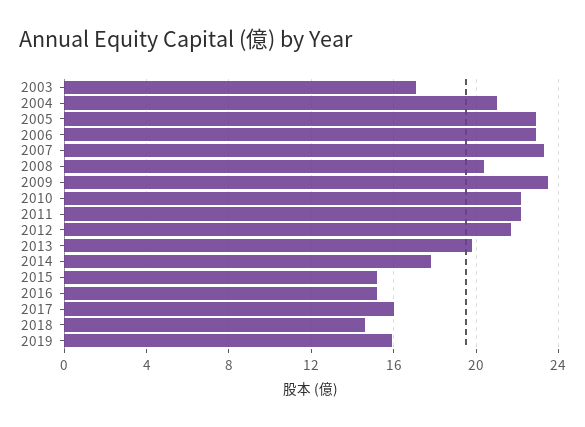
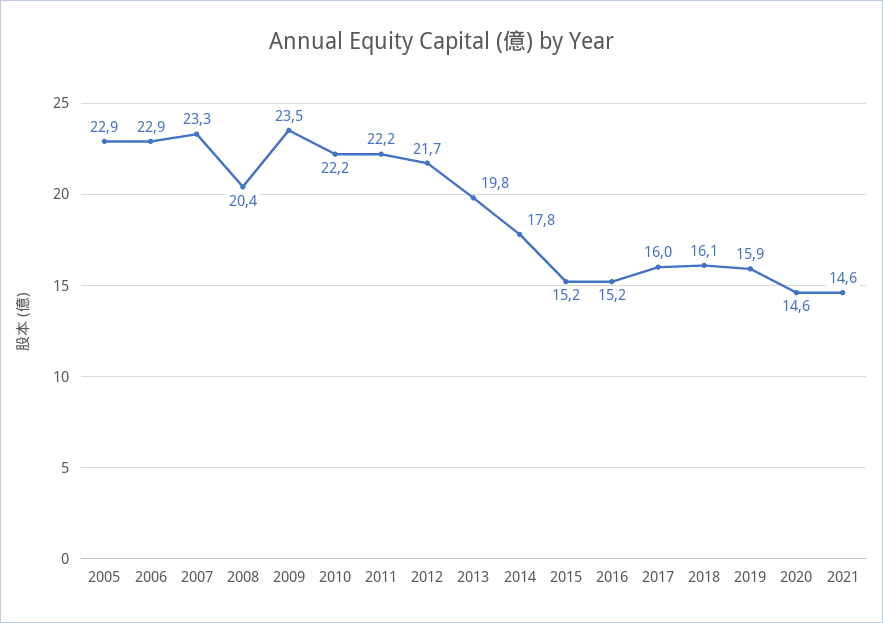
2003: 17 -> none
2004: 21 -> none
2018: 14.5 -> 16.1
2020: none -> 14.6
2021: none -> 14.6

